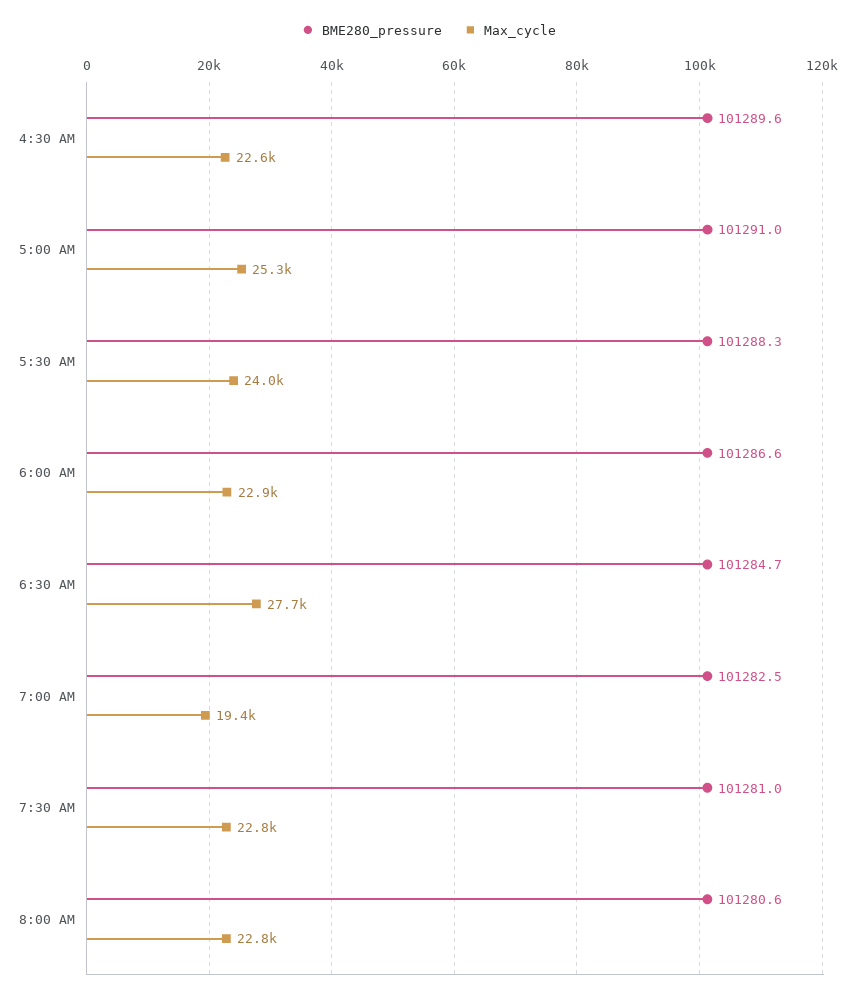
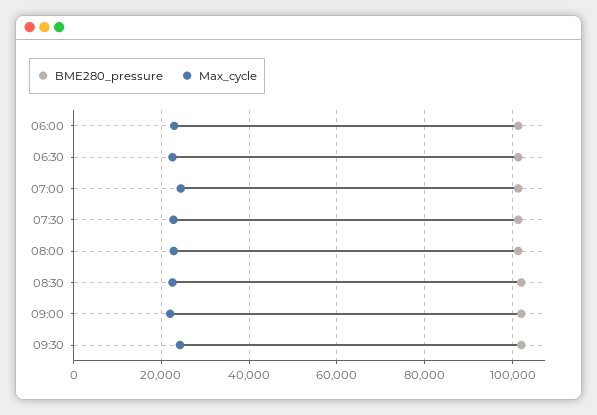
BME280_pressure, 4:30 AM: 101289.6 -> none
Max_cycle, 4:30 AM: 22600 -> none
BME280_pressure, 5:00 AM: 101291 -> none
Max_cycle, 5:00 AM: 25300 -> none
BME280_pressure, 5:30 AM: 101288.3 -> none
Max_cycle, 5:30 AM: 24000 -> none
Max_cycle, 6:30 AM: 27700 -> 22000
Max_cycle, 7:00 AM: 19400 -> 24000
BME280_pressure, 08:30: none -> 102000
Max_cycle, 08:30: none -> 22000
BME280_pressure, 09:00: none -> 102000
Max_cycle, 09:00: none -> 22000
BME280_pressure, 09:30: none -> 102000
Max_cycle, 09:30: none -> 24000

